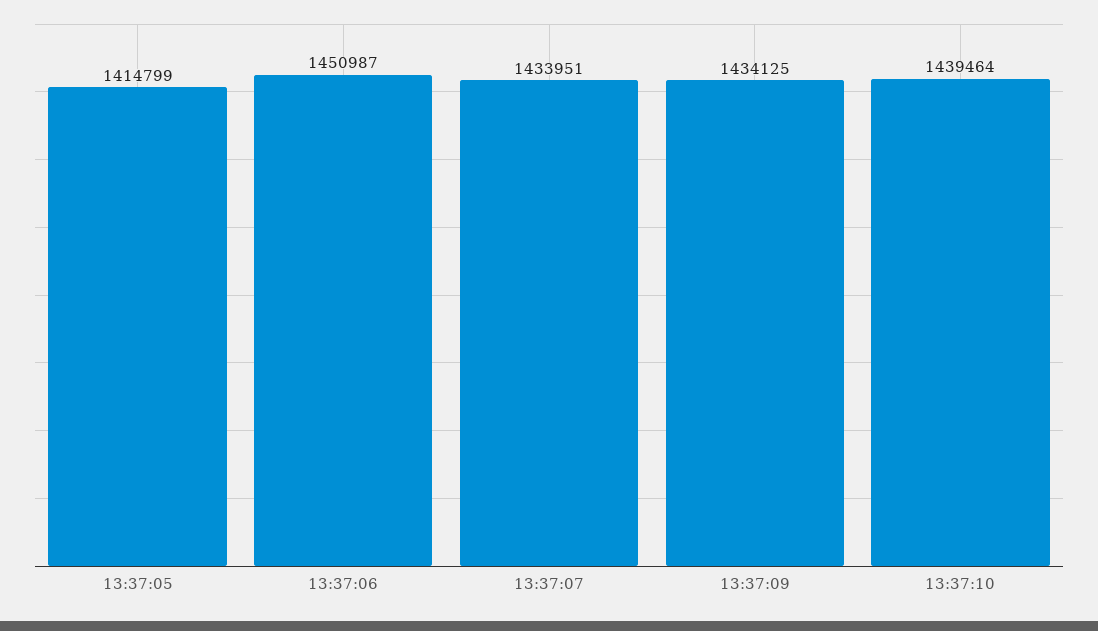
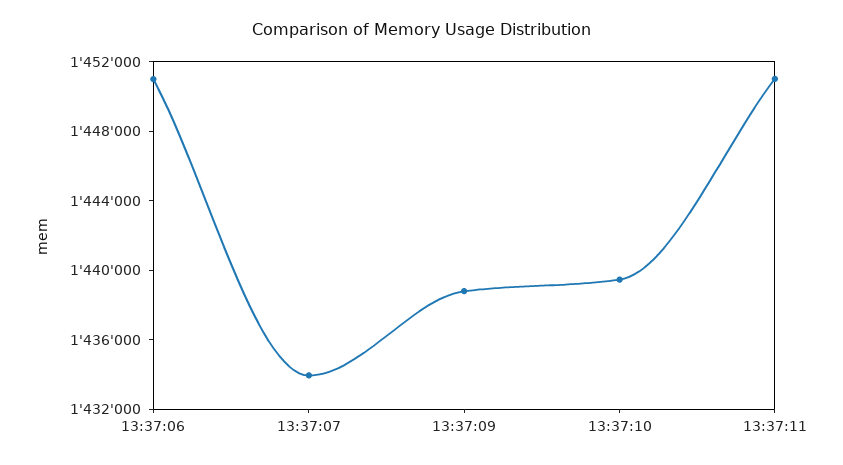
13:37:05: 1414799 -> none
13:37:09: 1434125 -> 1439000
13:37:11: none -> 1451000

